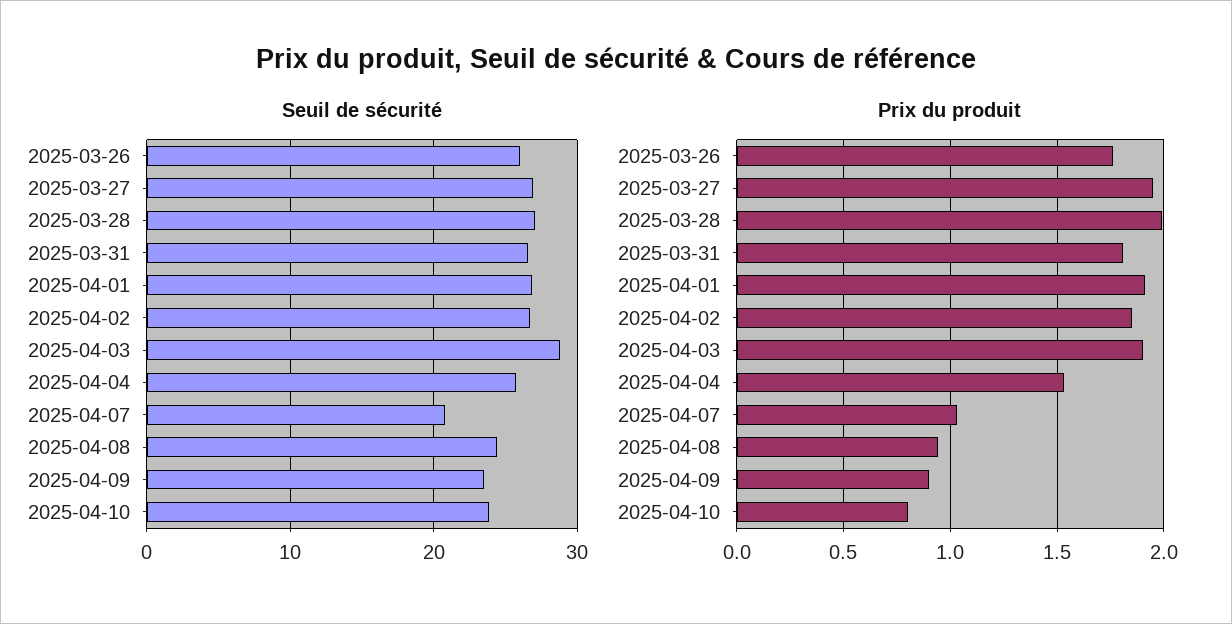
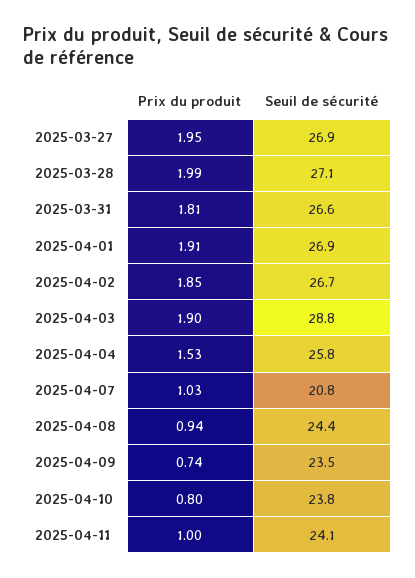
Seuil de sécurité, 2025-03-26: 26 -> none
Prix du produit, 2025-03-26: 1.75 -> none
Prix du produit, 2025-04-09: 0.9 -> 0.74
Prix du produit, 2025-04-11: none -> 1
Seuil de sécurité, 2025-04-11: none -> 24.1

